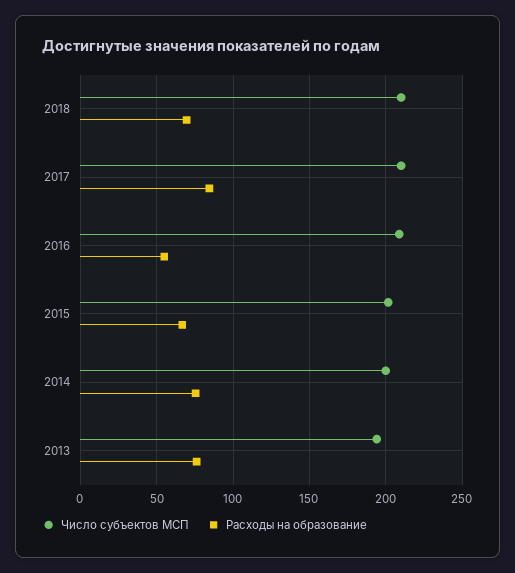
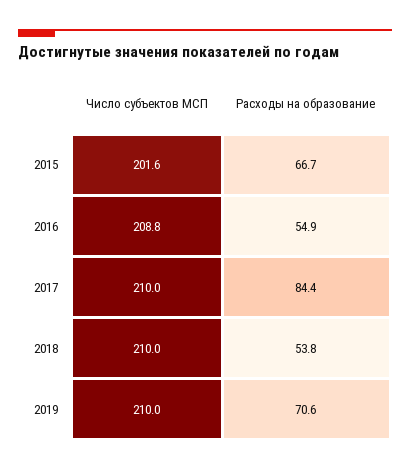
Расходы на образование, 2018: 70 -> 53.8
Число субъектов МСП, 2014: 200 -> none
Расходы на образование, 2014: 75 -> none
Число субъектов МСП, 2013: 195 -> none
Расходы на образование, 2013: 75 -> none
Число субъектов МСП, 2019: none -> 210
Расходы на образование, 2019: none -> 70.6

